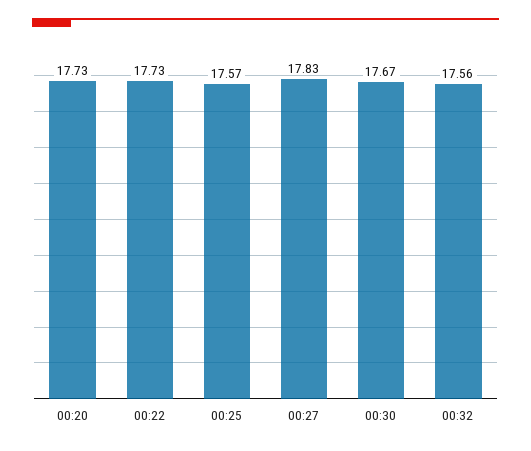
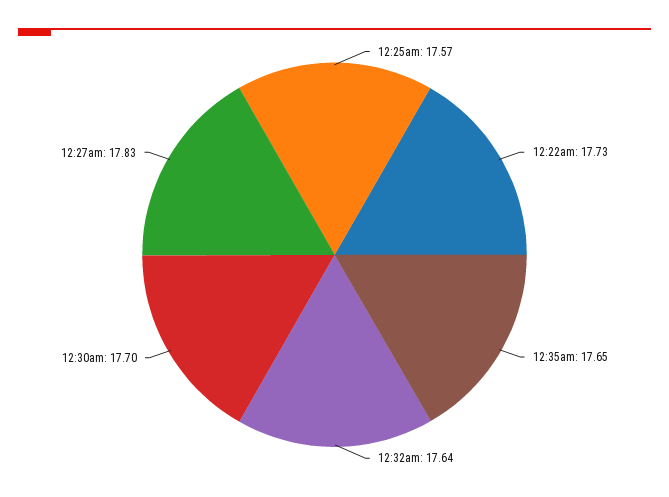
00:20: 17.73 -> none
00:30: 17.67 -> 17.7
00:32: 17.56 -> 17.64
12:35am: none -> 17.65

